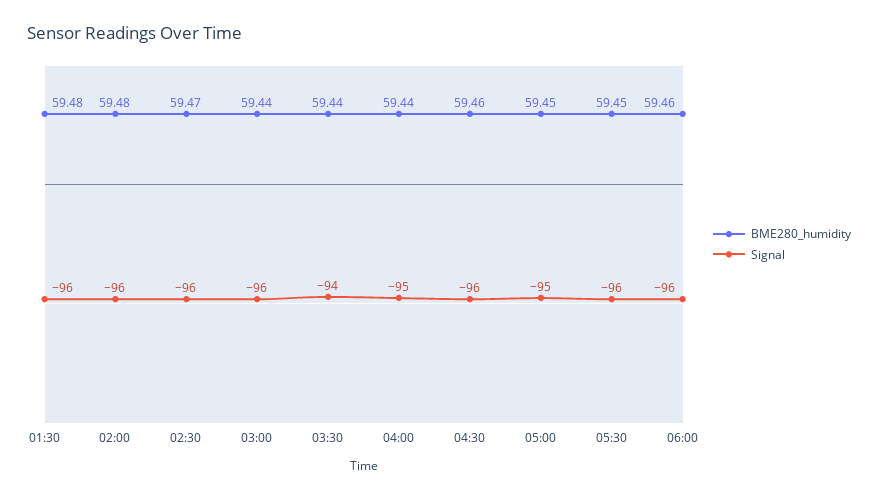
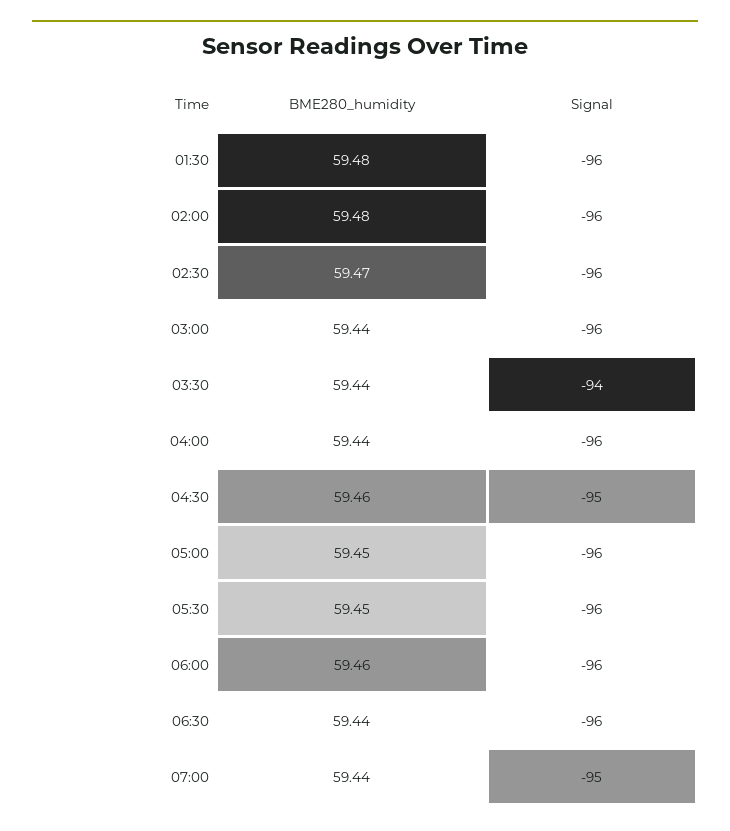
Signal, 04:00: -95 -> -96
Signal, 04:30: -96 -> -95
Signal, 05:00: -95 -> -96
BME280_humidity, 06:30: none -> 59.44
Signal, 06:30: none -> -96
BME280_humidity, 07:00: none -> 59.44
Signal, 07:00: none -> -95

